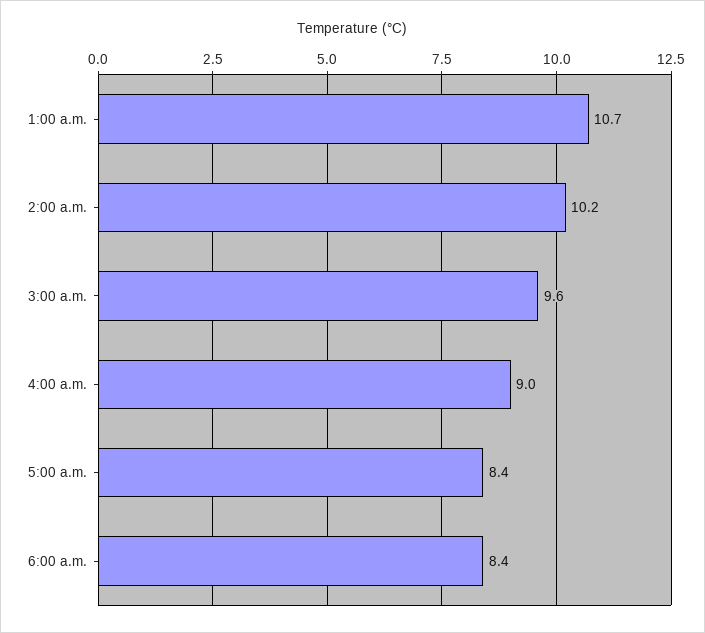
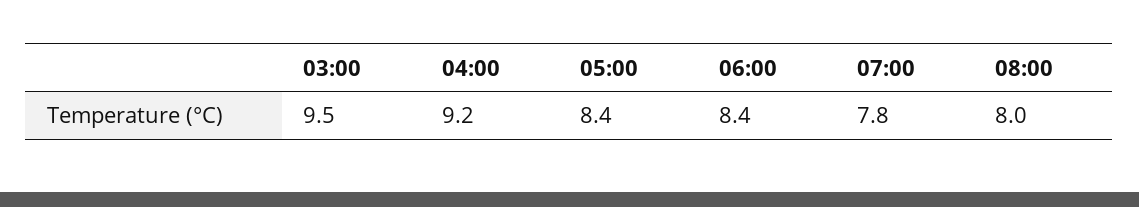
1:00 a.m.: 10.7 -> none
2:00 a.m.: 10.2 -> none
3:00 a.m.: 9.6 -> 9.5
4:00 a.m.: 9 -> 9.2
07:00: none -> 7.8
08:00: none -> 8

